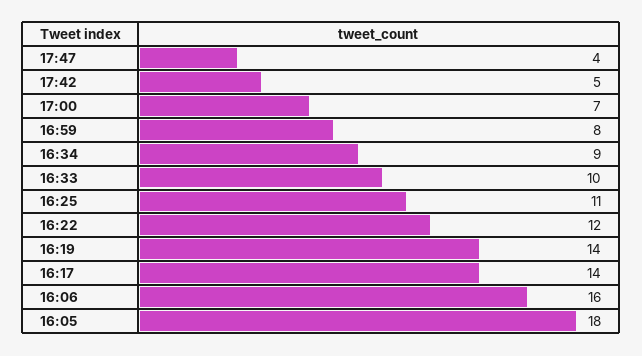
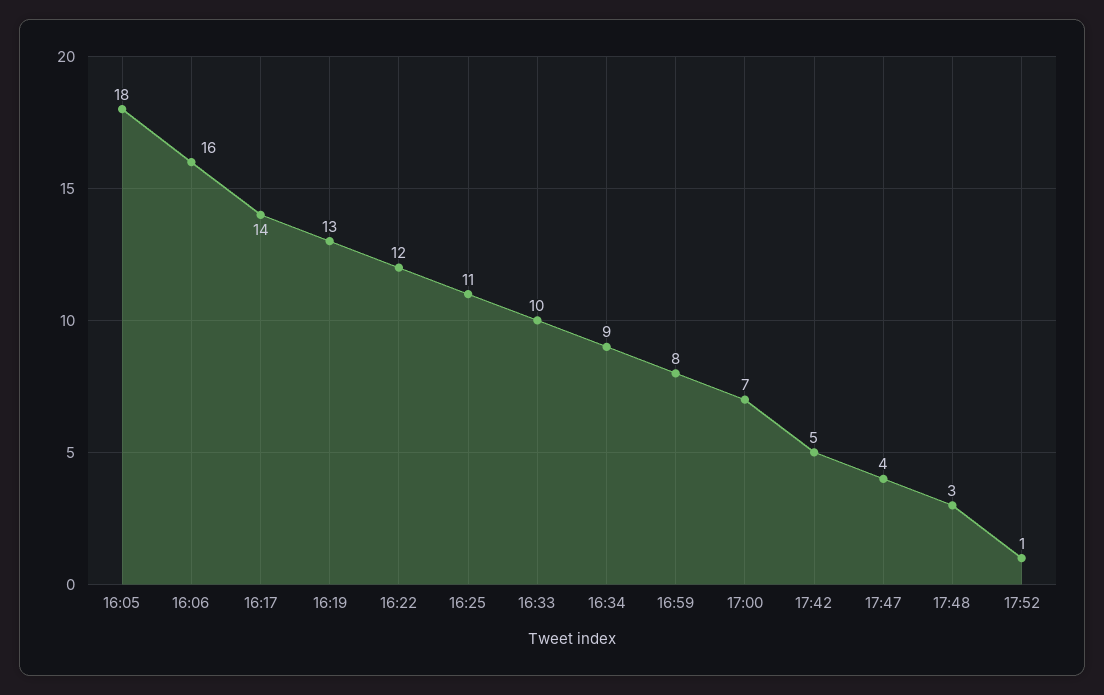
16:19: 14 -> 13
17:48: none -> 3
17:52: none -> 1

